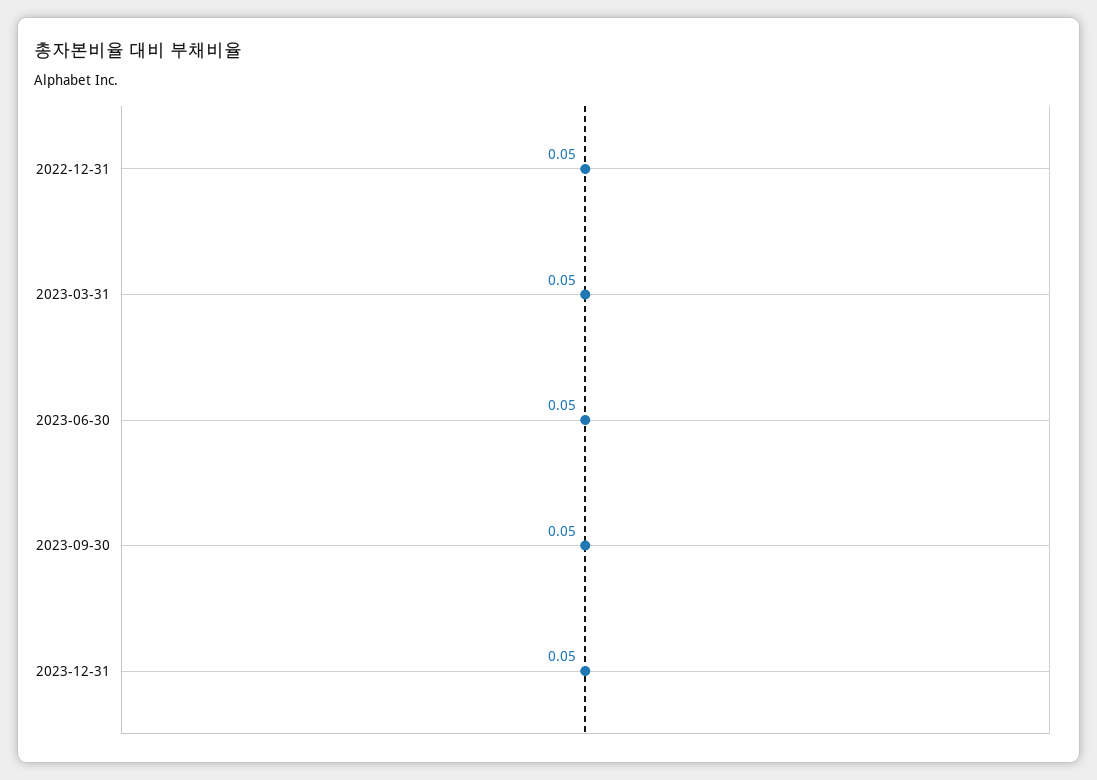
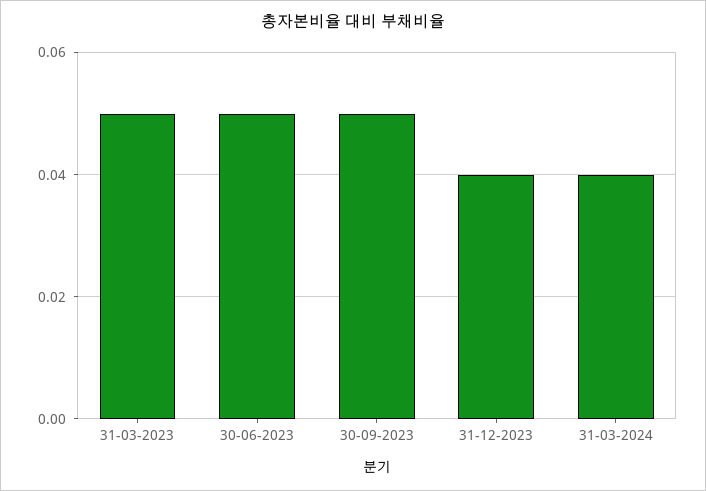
2022-12-31: 0.05 -> none
2023-12-31: 0.05 -> 0.04
31-03-2024: none -> 0.04

